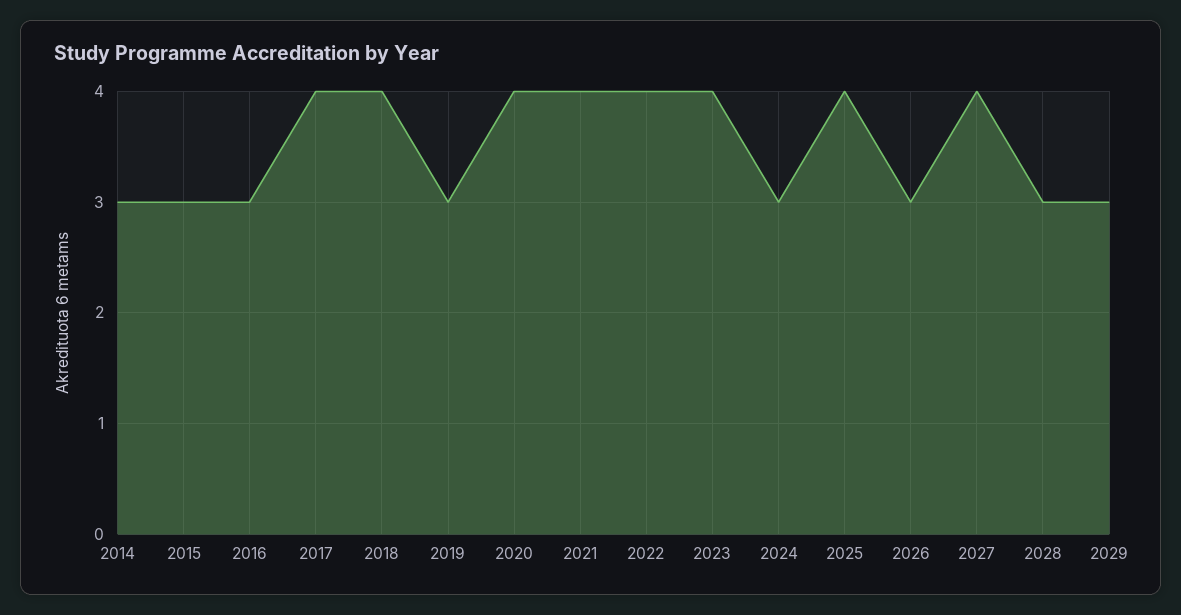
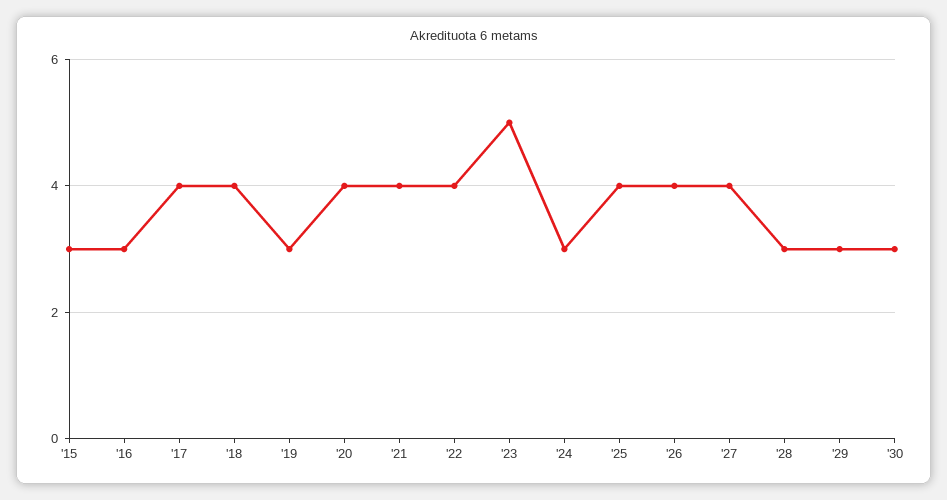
2014: 3 -> none
2023: 4 -> 5
2026: 3 -> 4
'30: none -> 3

